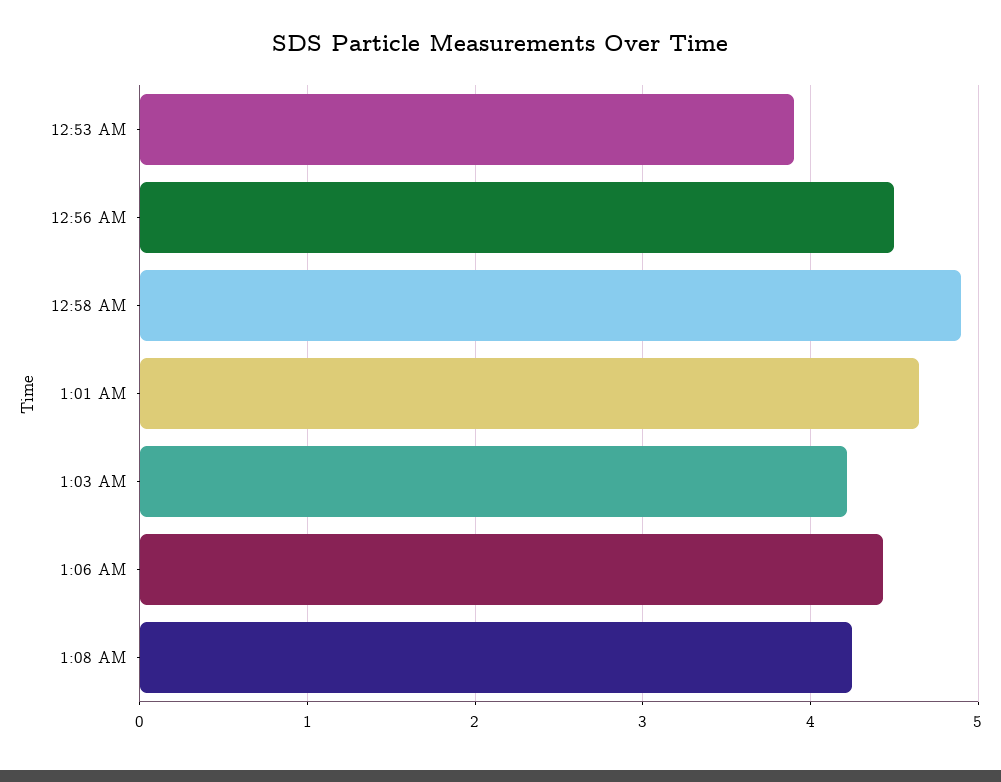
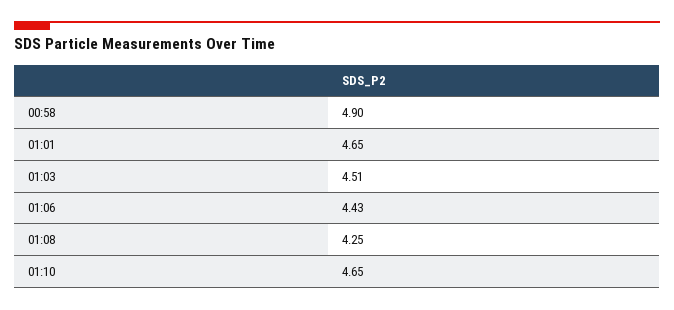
12:53 AM: 3.9 -> none
12:56 AM: 4.5 -> none
1:03 AM: 4.2 -> 4.51
01:10: none -> 4.65

